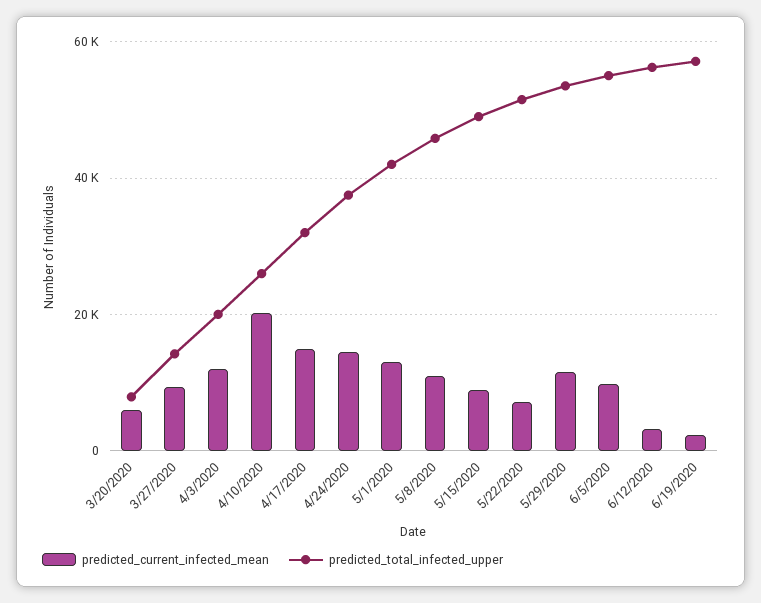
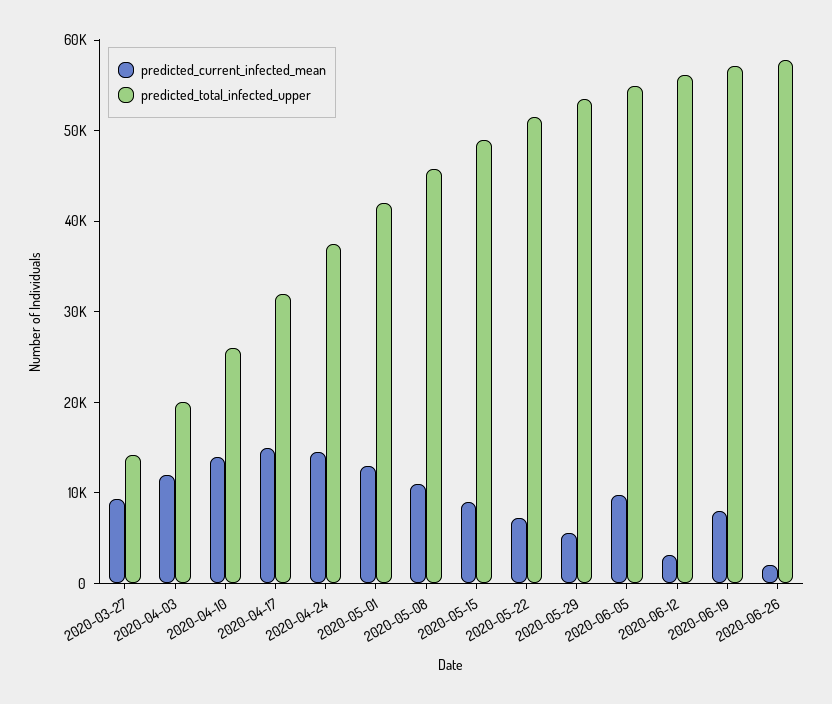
predicted_current_infected_mean, 3/20/2020: 6000 -> none
predicted_total_infected_upper, 3/20/2020: 8000 -> none
predicted_current_infected_mean, 4/10/2020: 20000 -> 14000
predicted_current_infected_mean, 5/29/2020: 12000 -> 6000
predicted_current_infected_mean, 6/19/2020: 2000 -> 8000
predicted_current_infected_mean, 2020-06-26: none -> 2000
predicted_total_infected_upper, 2020-06-26: none -> 58000

